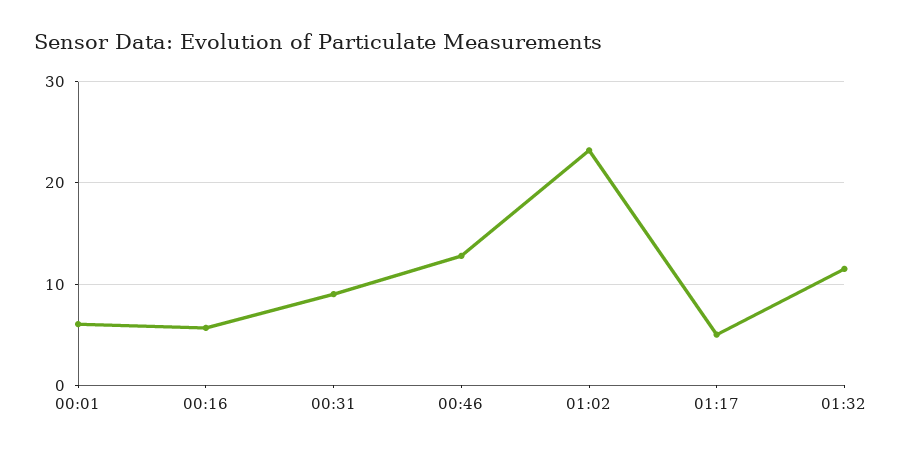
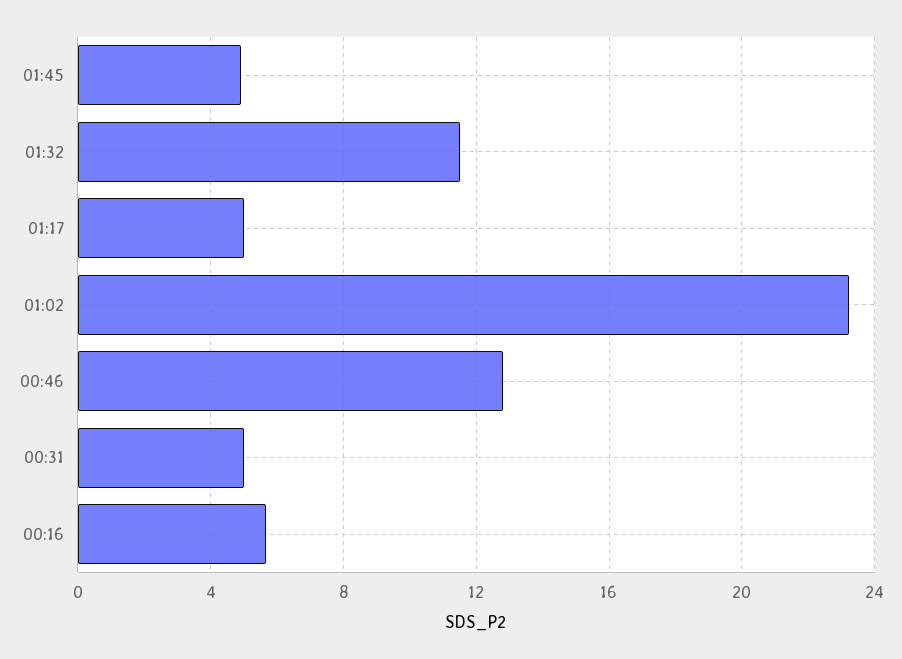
00:01: 6 -> none
00:31: 9 -> 5
01:45: none -> 5

